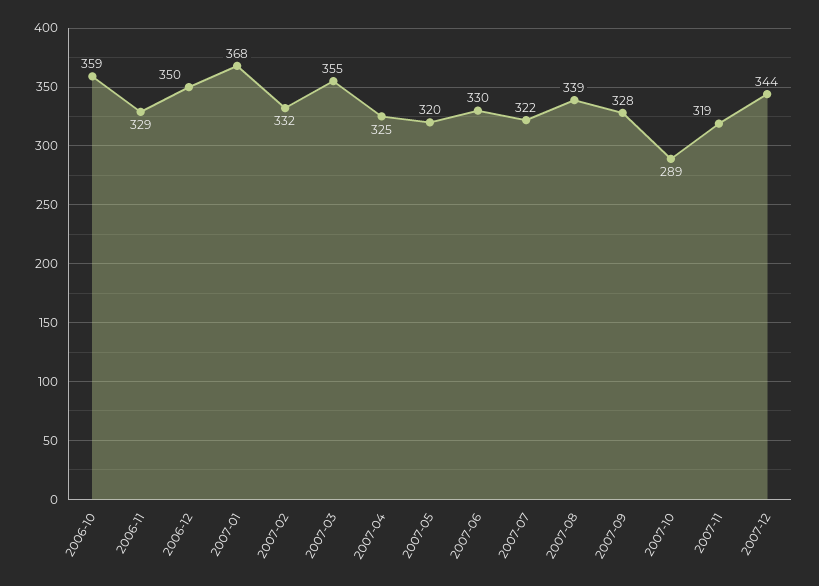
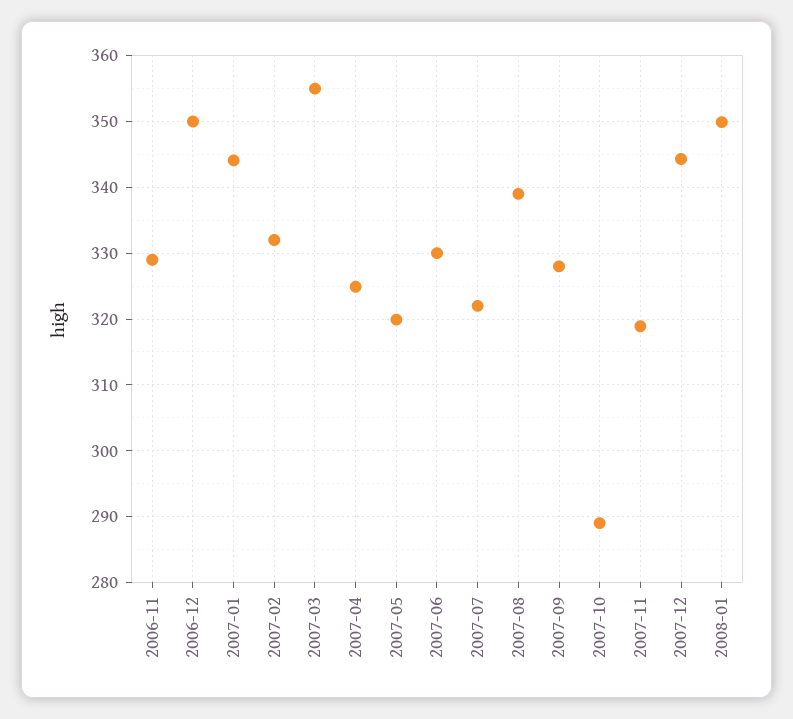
2006-10: 359 -> none
2007-01: 368 -> 344
2008-01: none -> 350

